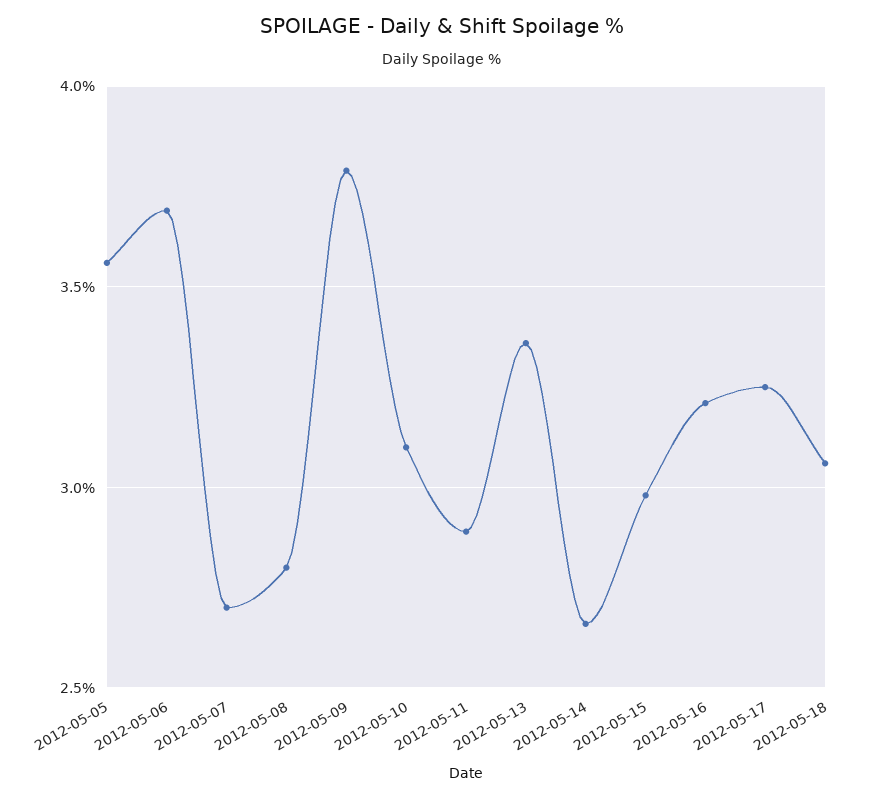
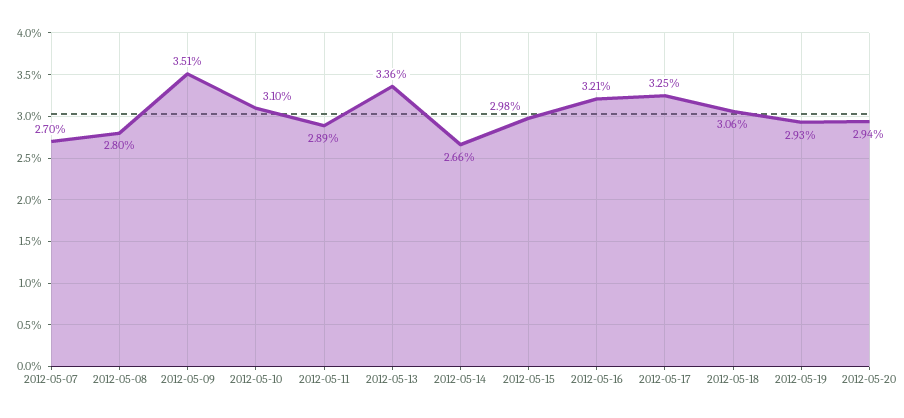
2012-05-05: 3.55 -> none
2012-05-06: 3.7 -> none
2012-05-09: 3.8 -> 3.51
2012-05-19: none -> 2.93
2012-05-20: none -> 2.94

